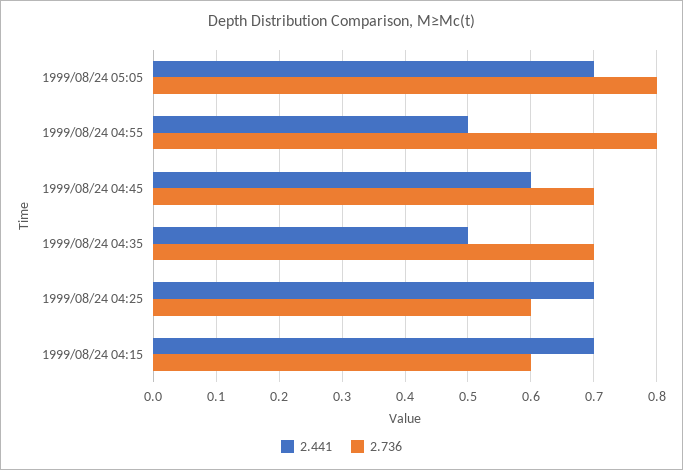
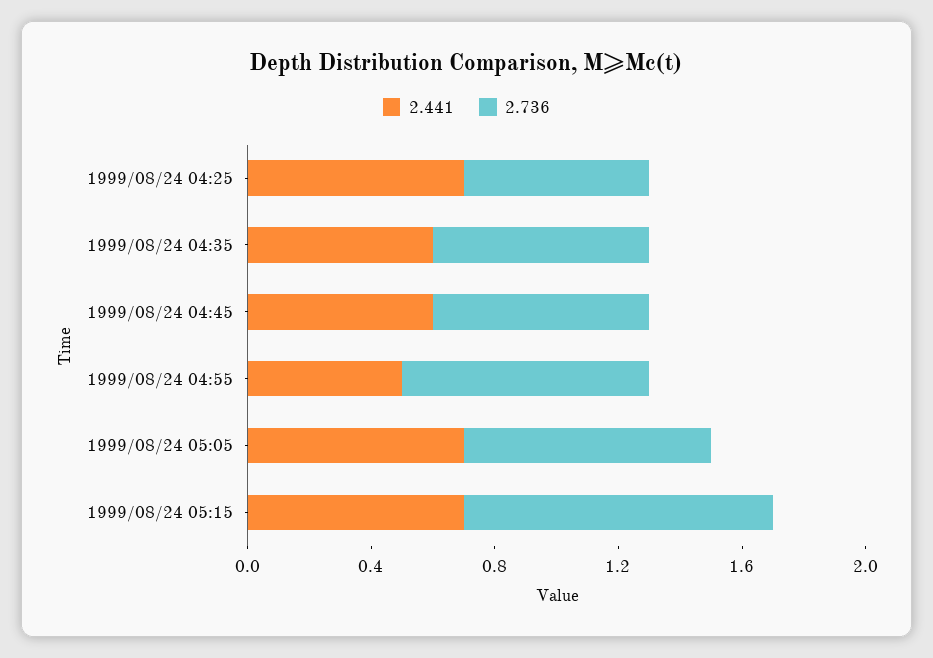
2.441, 1999/08/24 04:35: 0.5 -> 0.6
2.441, 1999/08/24 04:15: 0.7 -> none
2.736, 1999/08/24 04:15: 0.6 -> none
2.441, 1999/08/24 05:15: none -> 0.7
2.736, 1999/08/24 05:15: none -> 1

